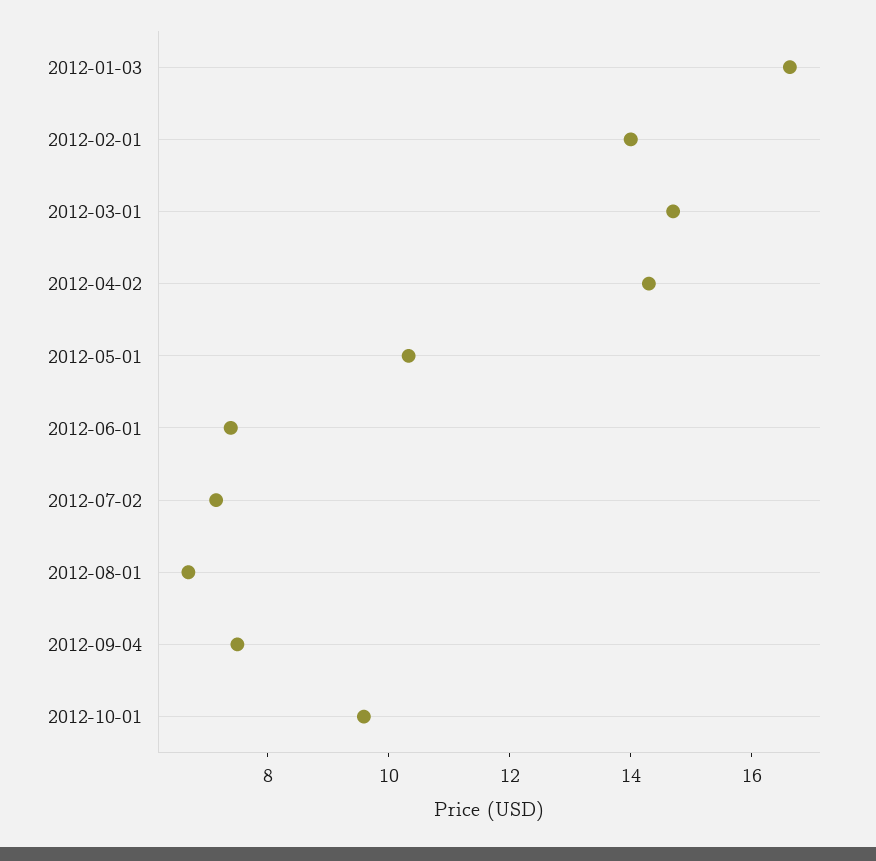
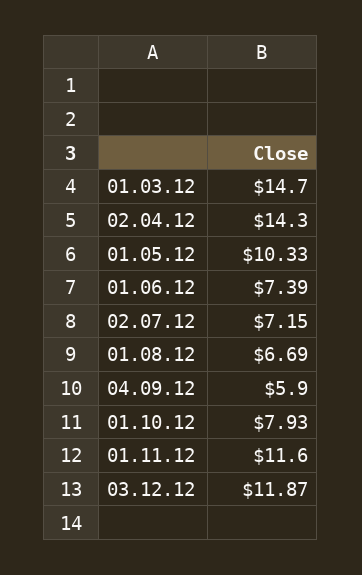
2012-01-03: 16.5 -> none
2012-02-01: 14 -> none
2012-09-04: 7.5 -> 5.9
2012-10-01: 9.5 -> 7.93
01.11.12: none -> 11.6
03.12.12: none -> 11.87

